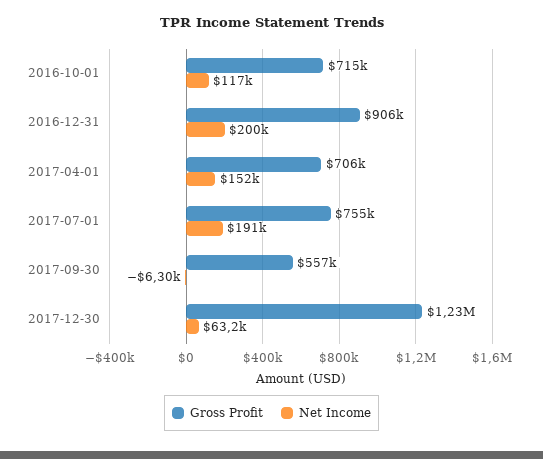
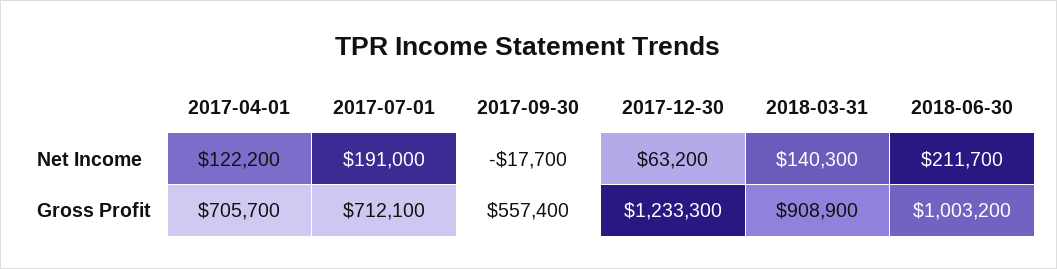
Gross Profit, 2016-10-01: 715000 -> none
Net Income, 2016-10-01: 117000 -> none
Gross Profit, 2016-12-31: 906000 -> none
Net Income, 2016-12-31: 200000 -> none
Net Income, 2017-04-01: 152000 -> 122200
Gross Profit, 2017-07-01: 755000 -> 712100
Net Income, 2017-09-30: -6300 -> -17700
Net Income, 2018-03-31: none -> 140300
Net Income, 2018-06-30: none -> 211700
Gross Profit, 2018-03-31: none -> 908900
Gross Profit, 2018-06-30: none -> 1003200

